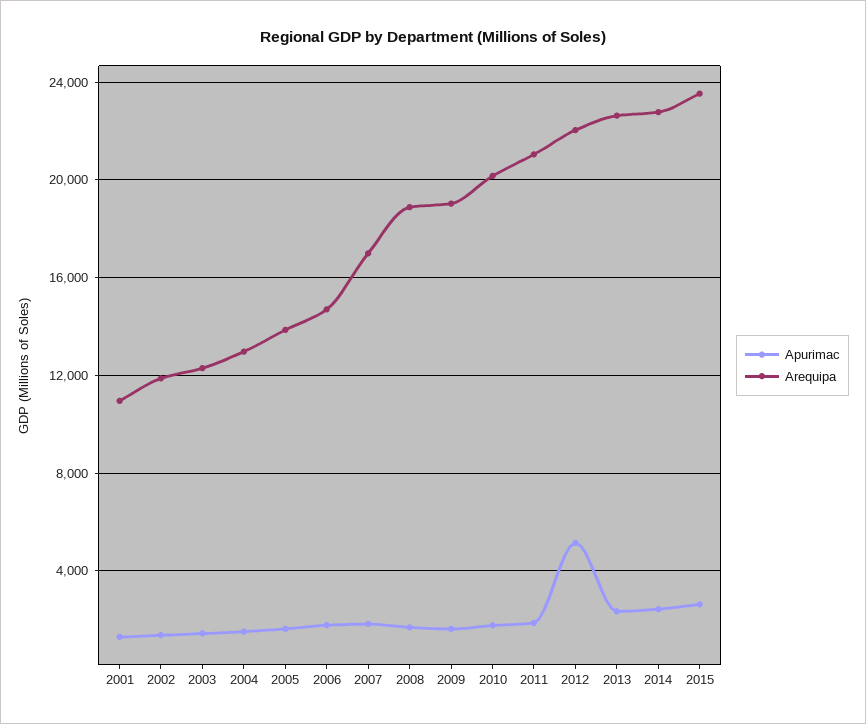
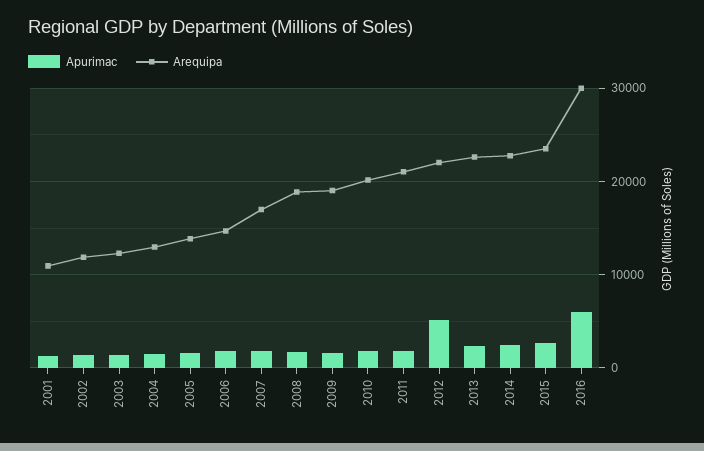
Apurimac, 2016: none -> 6000
Arequipa, 2016: none -> 30000

